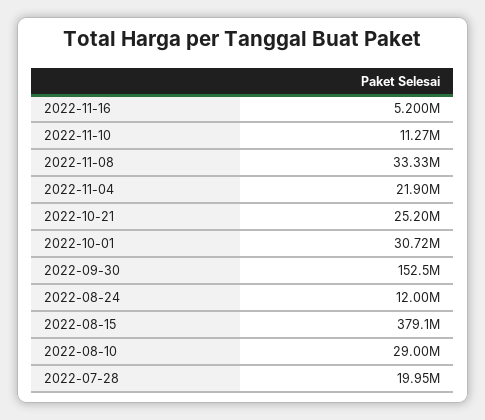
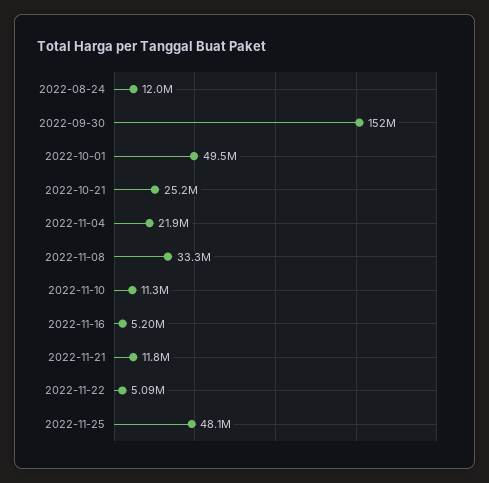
2022-10-01: 30720000 -> 49500000
2022-08-15: 379100000 -> none
2022-08-10: 29000000 -> none
2022-07-28: 19950000 -> none
2022-11-21: none -> 11800000
2022-11-22: none -> 5090000
2022-11-25: none -> 48100000

